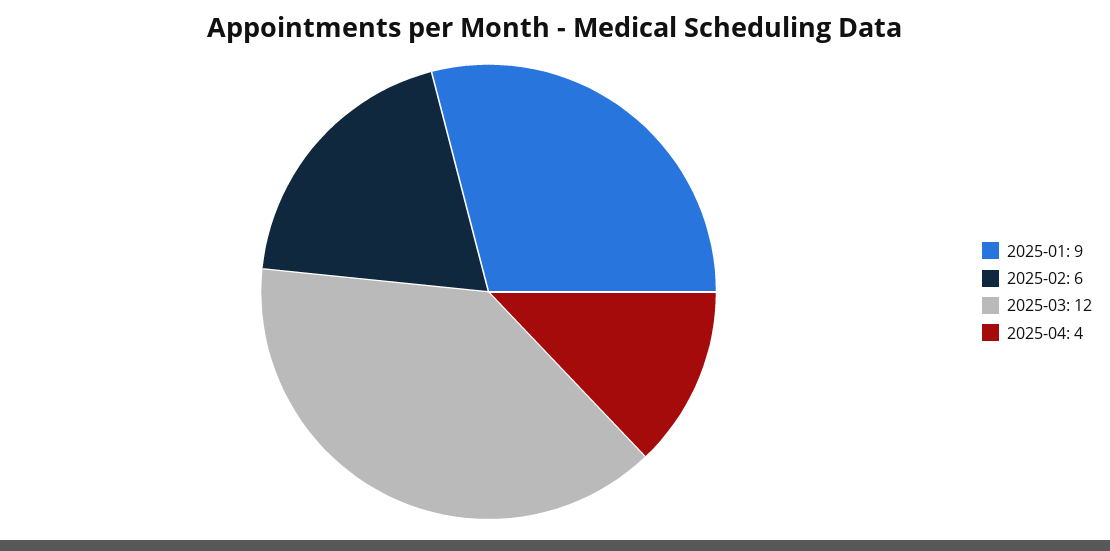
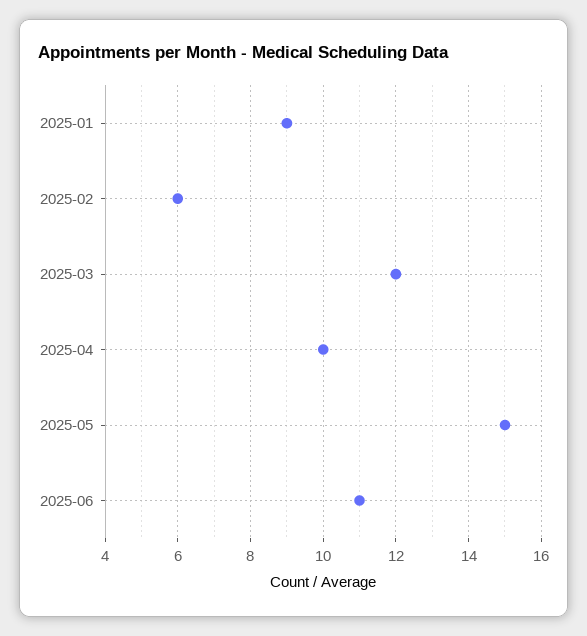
2025-04: 4 -> 10
2025-05: none -> 15
2025-06: none -> 11

